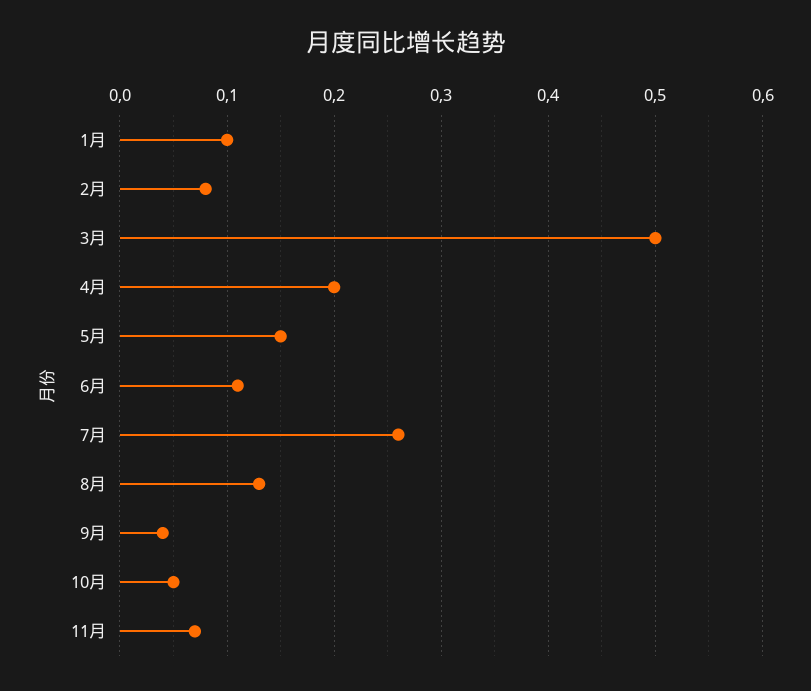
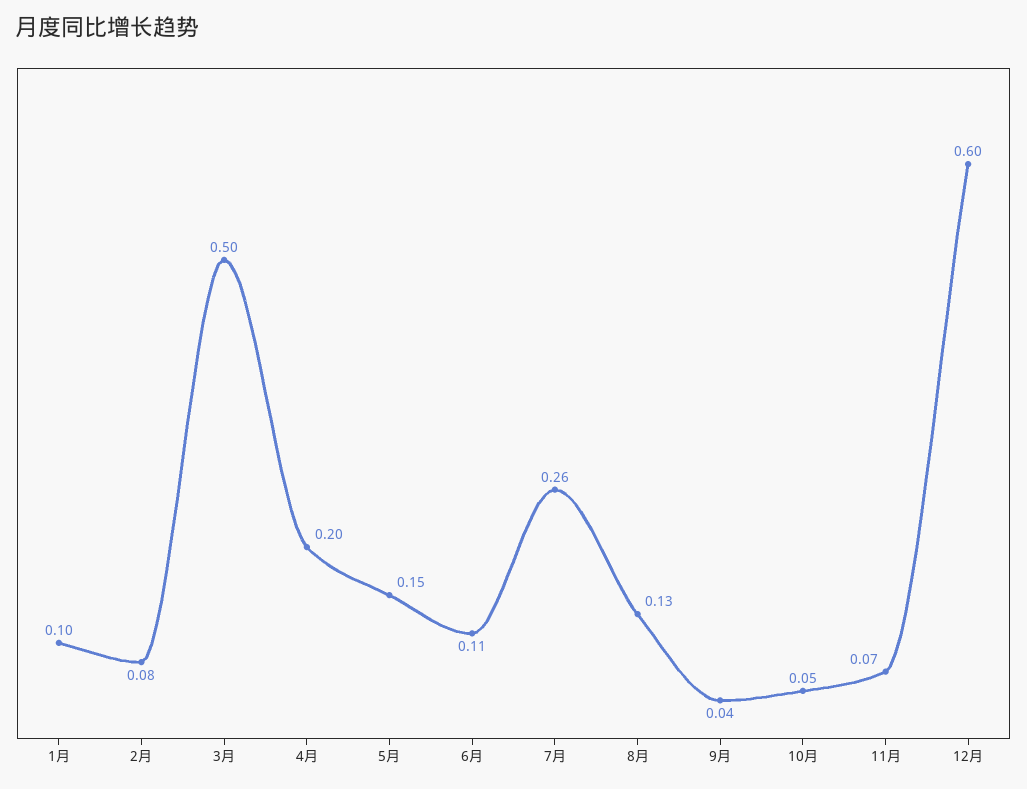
12月: none -> 0.6

